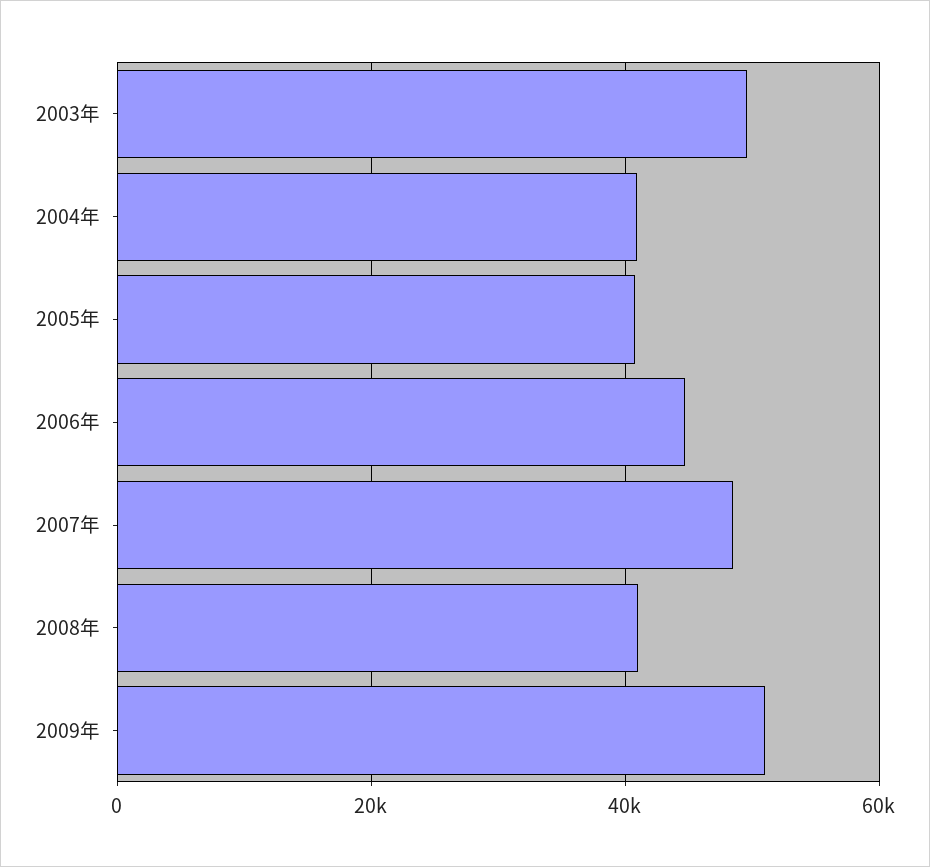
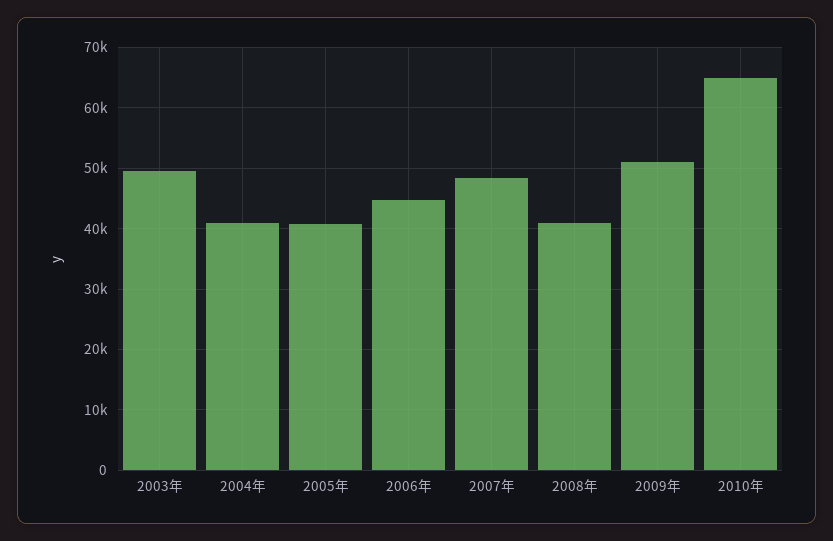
2010年: none -> 65000

